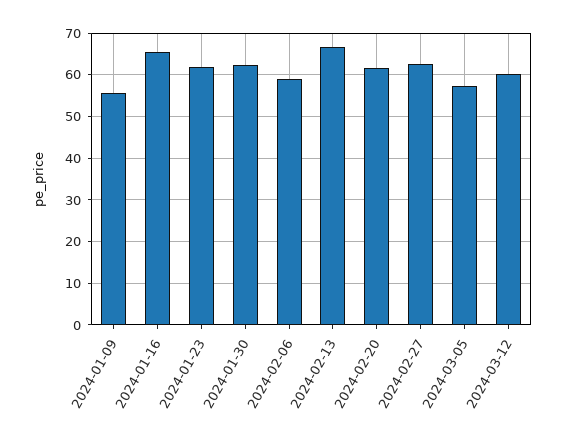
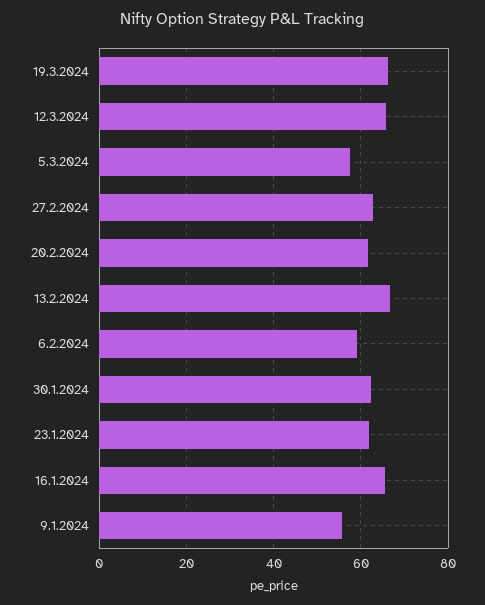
2024-03-12: 60 -> 66
19.3.2024: none -> 66

